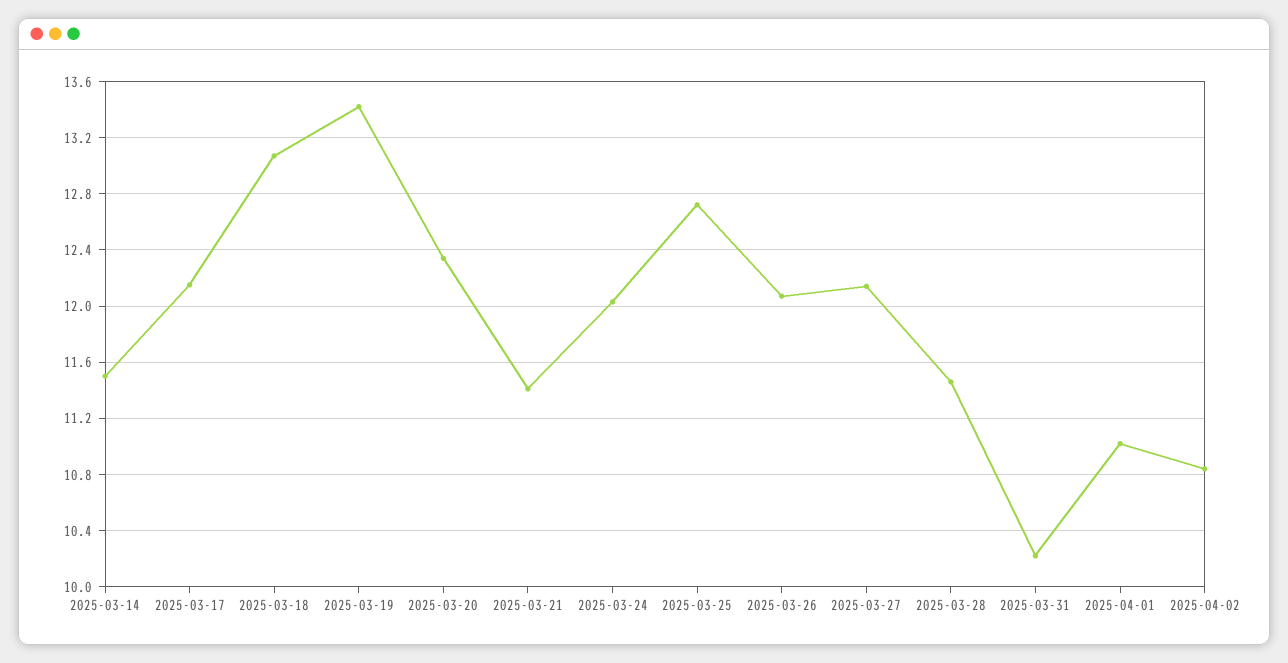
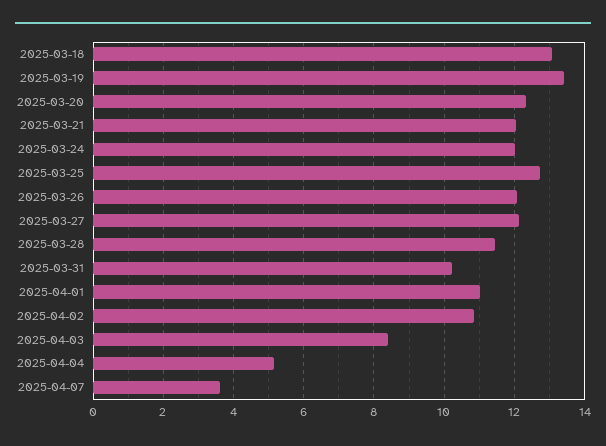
2025-03-14: 11.5 -> none
2025-03-17: 12.15 -> none
2025-03-21: 11.4 -> 12
2025-04-03: none -> 8.4
2025-04-04: none -> 5.2
2025-04-07: none -> 3.6

